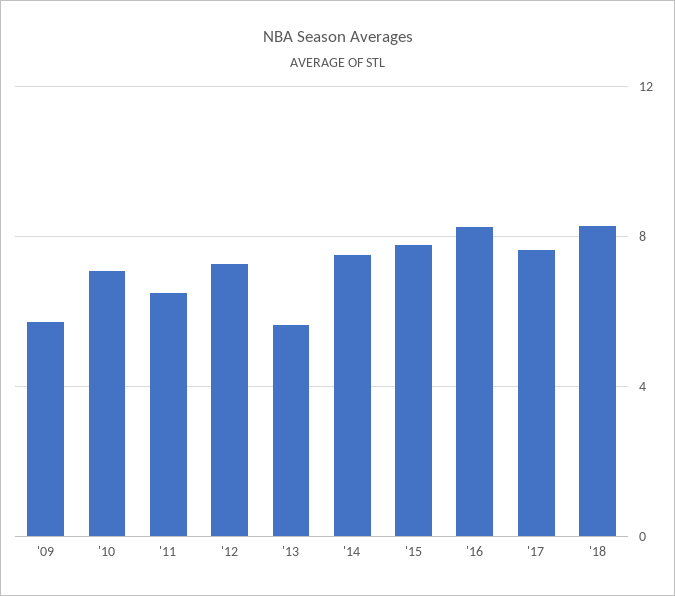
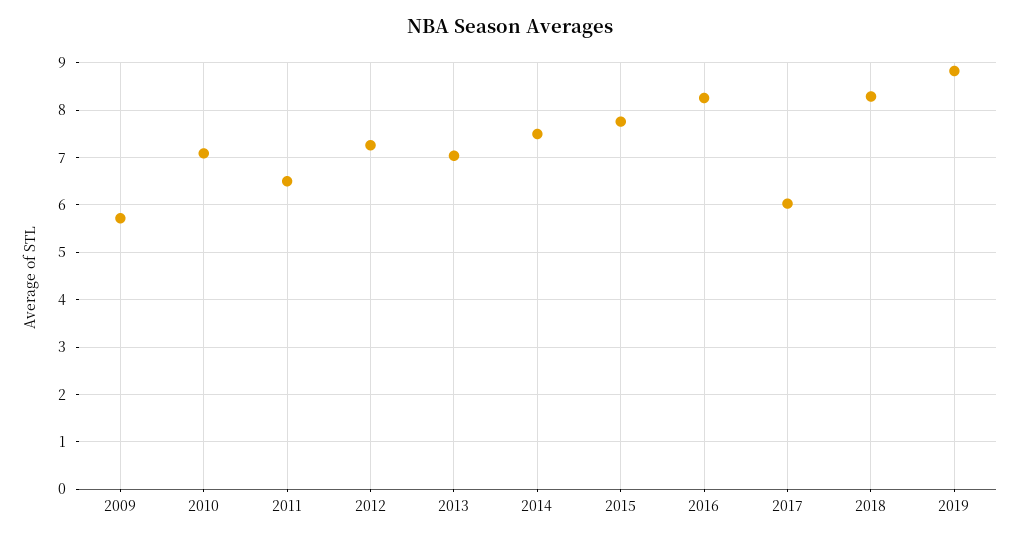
'13: 5.5 -> 7
'17: 7.5 -> 6
2019: none -> 8.8

